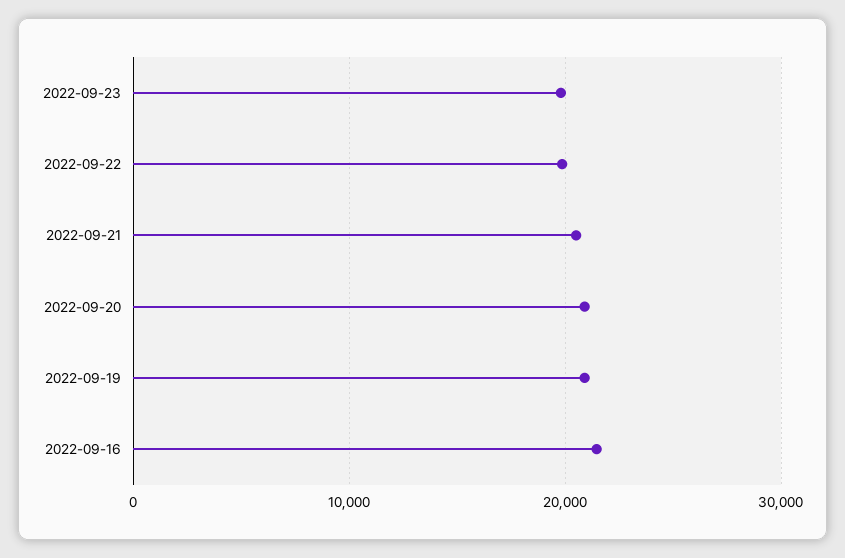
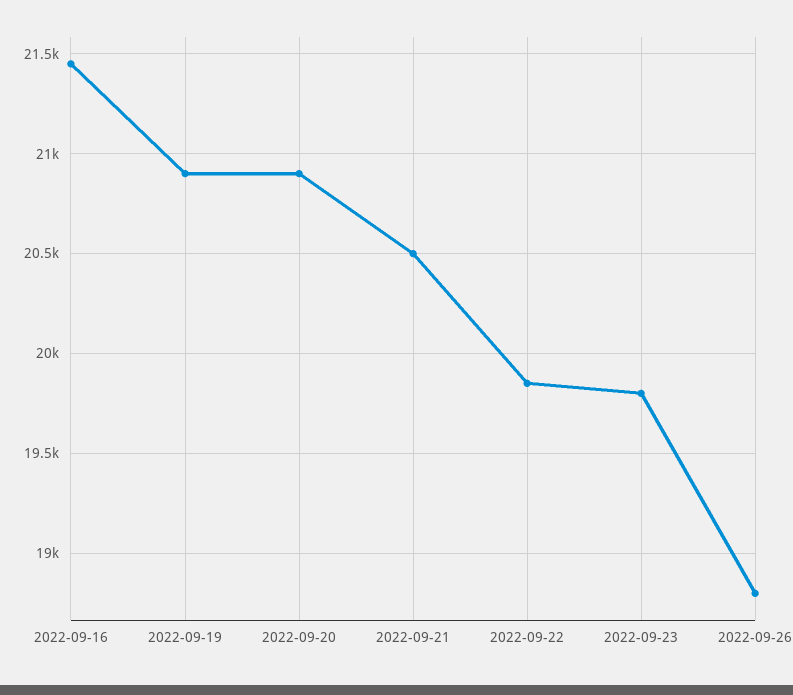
2022-09-26: none -> 18800

